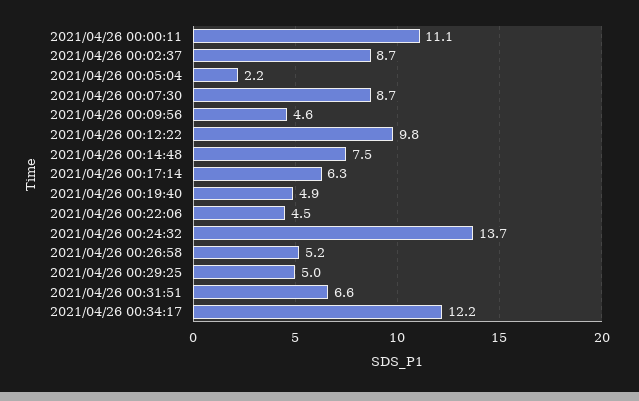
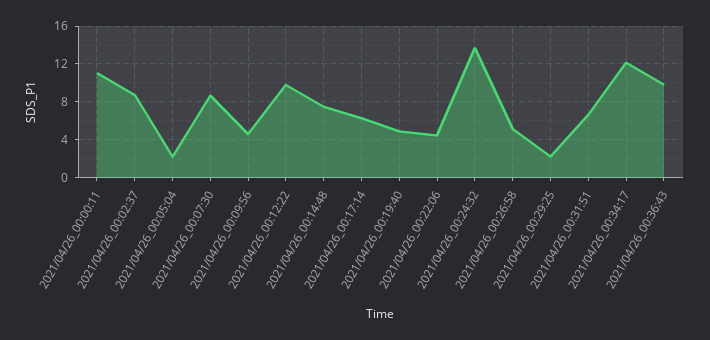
2021/04/26 00:29:25: 5 -> 2
2021/04/26_00:36:43: none -> 10

